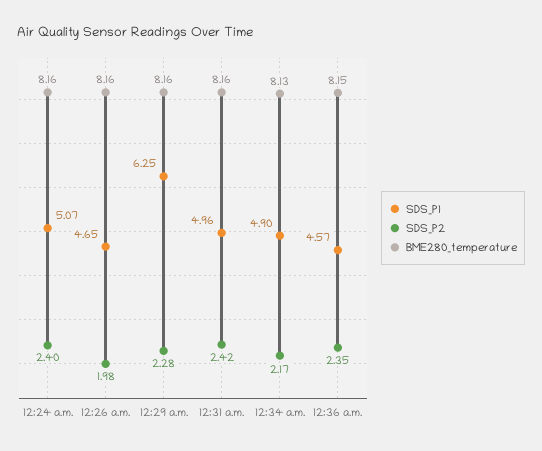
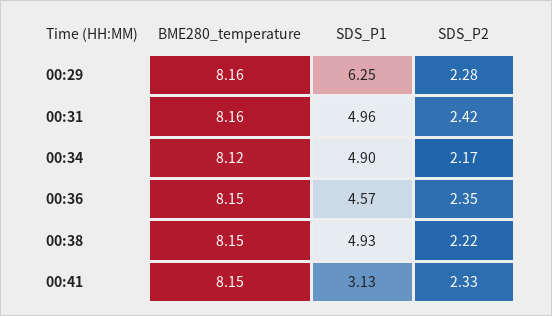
SDS_P1, 12:24 a.m.: 5.07 -> none
SDS_P2, 12:24 a.m.: 2.4 -> none
BME280_temperature, 12:24 a.m.: 8.16 -> none
SDS_P1, 12:26 a.m.: 4.65 -> none
SDS_P2, 12:26 a.m.: 1.98 -> none
BME280_temperature, 12:26 a.m.: 8.16 -> none
BME280_temperature, 12:34 a.m.: 8.13 -> 8.12
BME280_temperature, 00:38: none -> 8.15
SDS_P1, 00:38: none -> 4.93
SDS_P2, 00:38: none -> 2.22
BME280_temperature, 00:41: none -> 8.15
SDS_P1, 00:41: none -> 3.13
SDS_P2, 00:41: none -> 2.33

